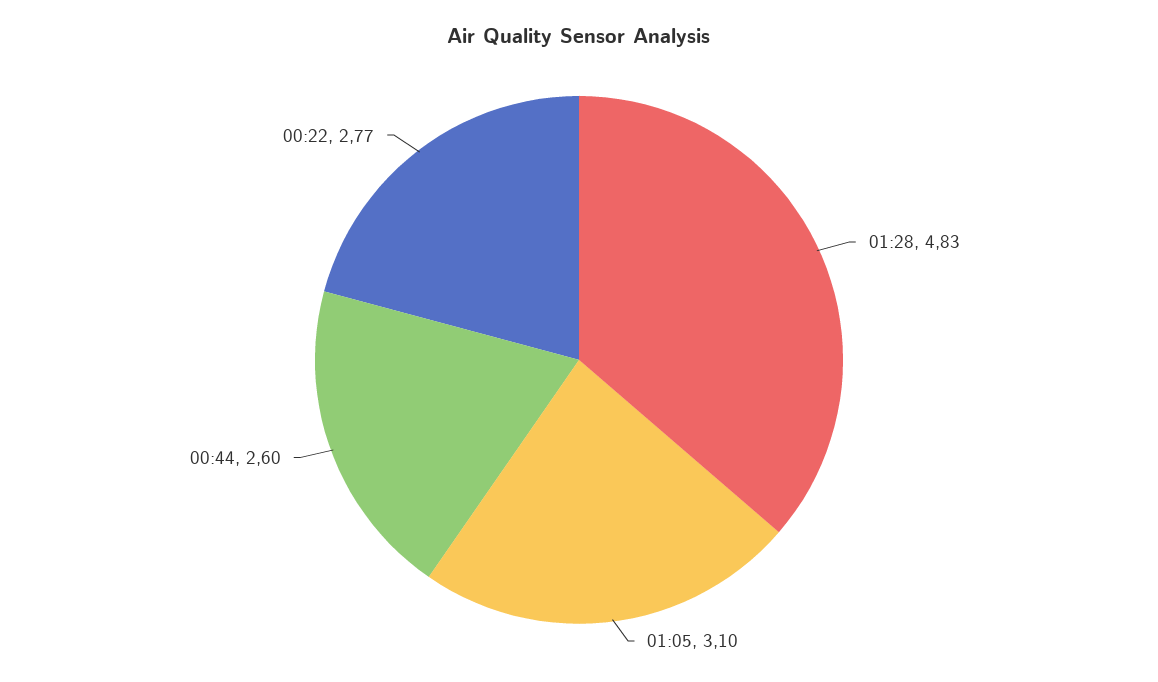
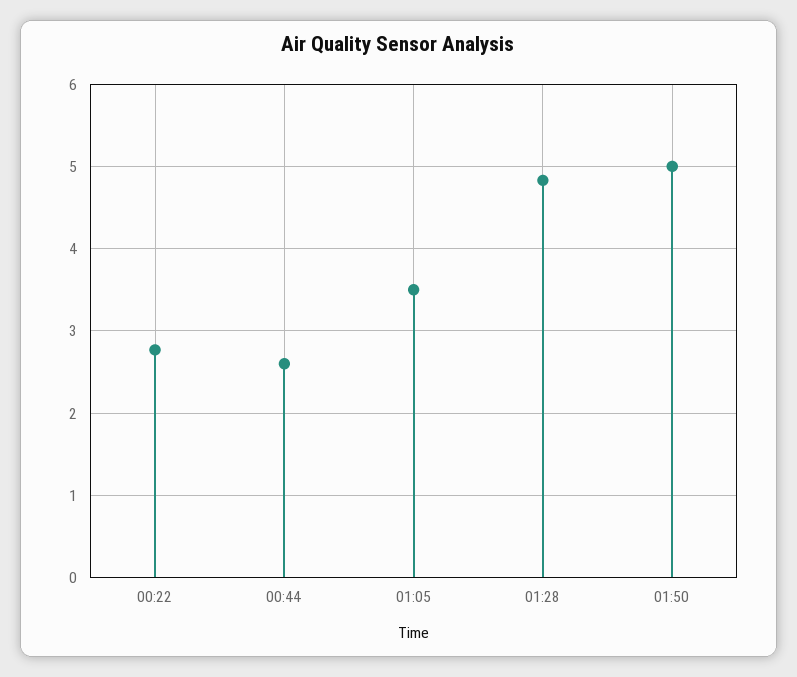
01:05: 3.1 -> 3.5
01:50: none -> 5

